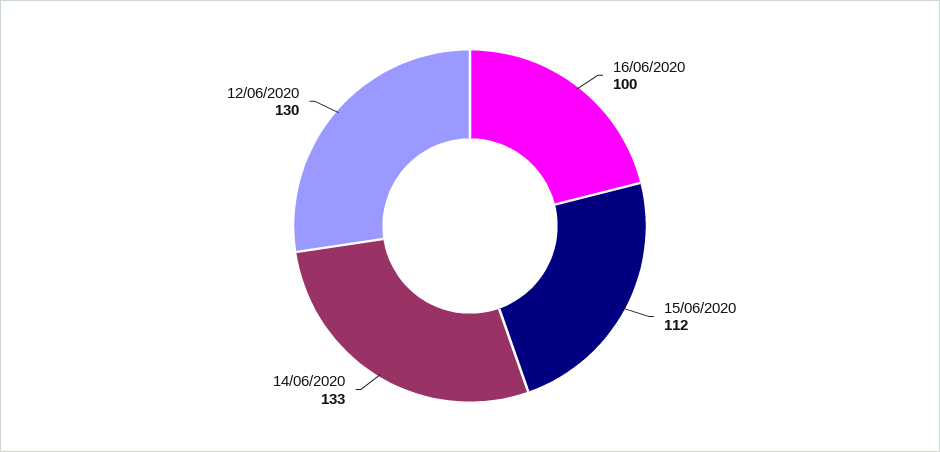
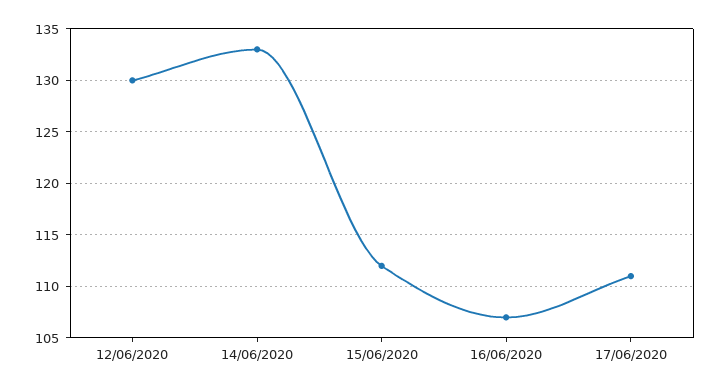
16/06/2020: 100 -> 107
17/06/2020: none -> 111

